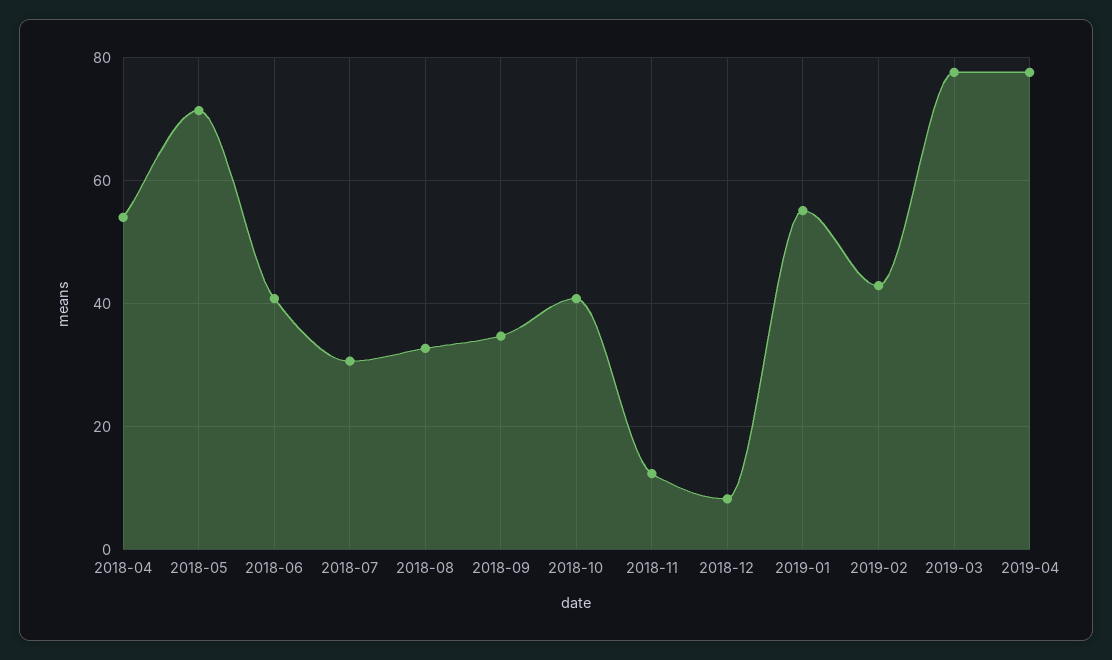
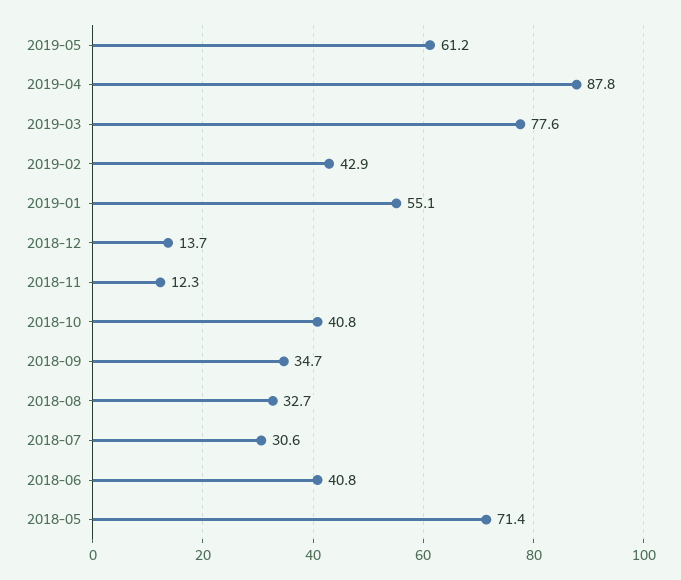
2018-04: 54 -> none
2018-12: 8 -> 13.7
2019-04: 78 -> 87.8
2019-05: none -> 61.2

